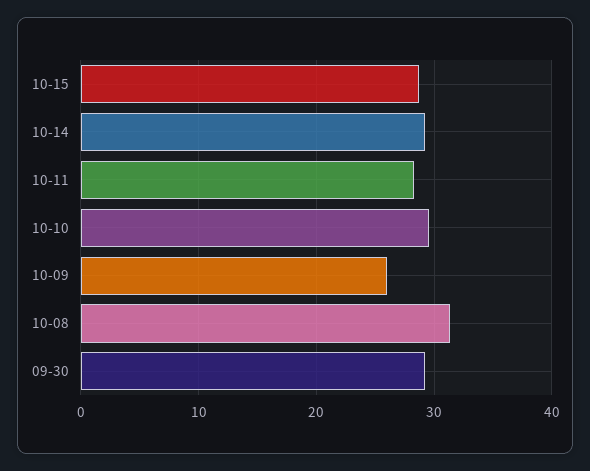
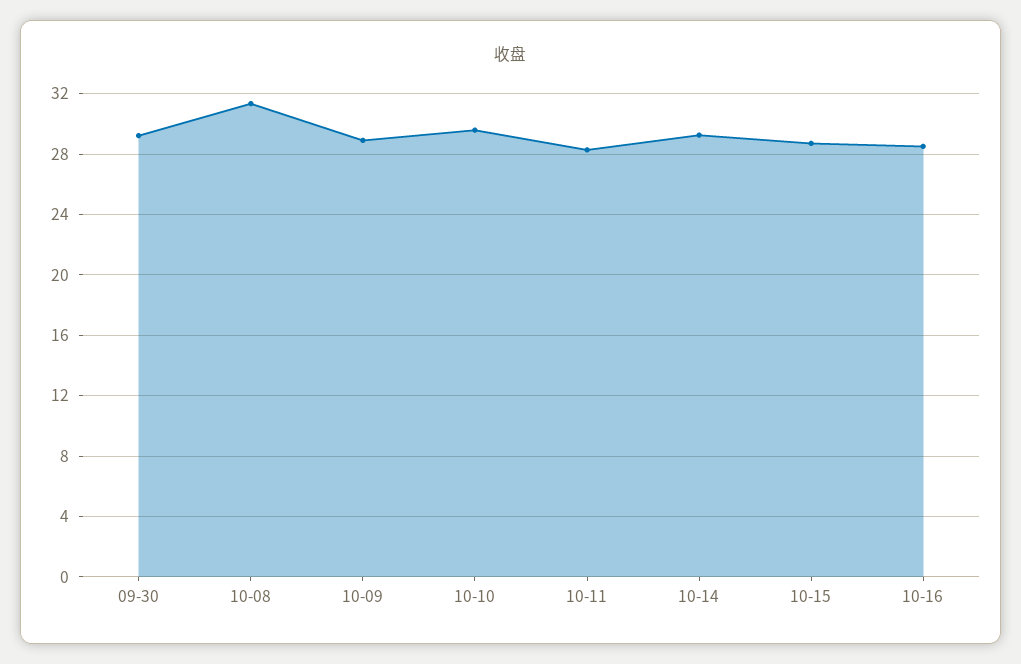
10-09: 26 -> 29
10-16: none -> 28.5

